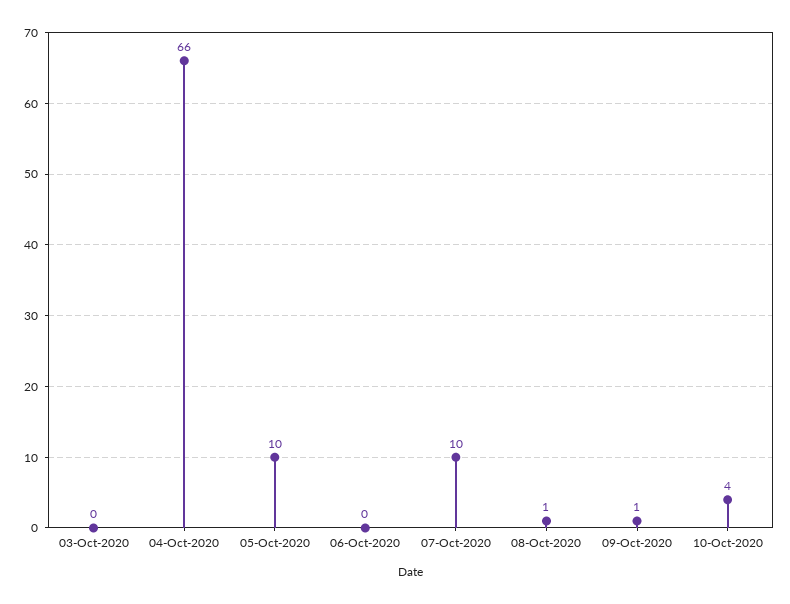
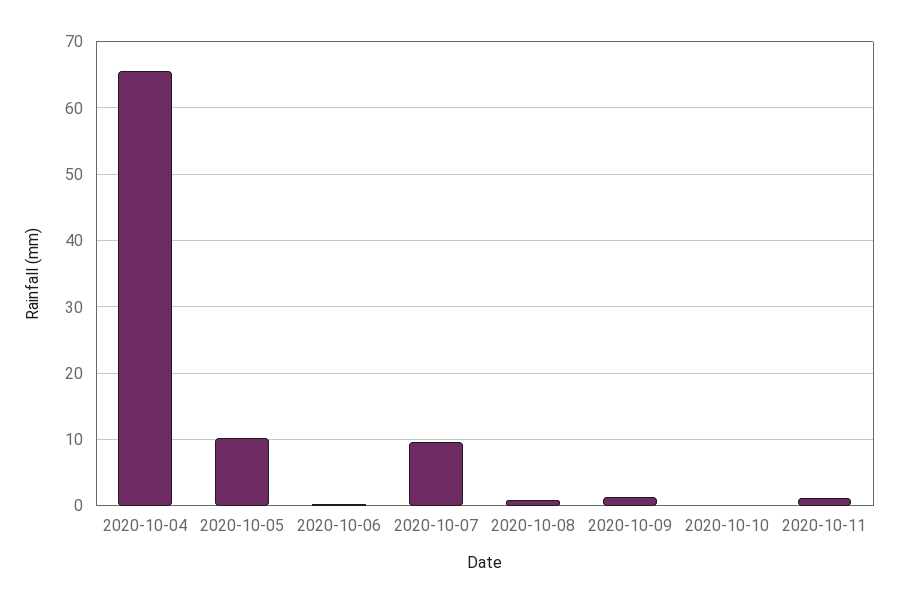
03-Oct-2020: 0 -> none
10-Oct-2020: 4 -> 0
2020-10-11: none -> 1

